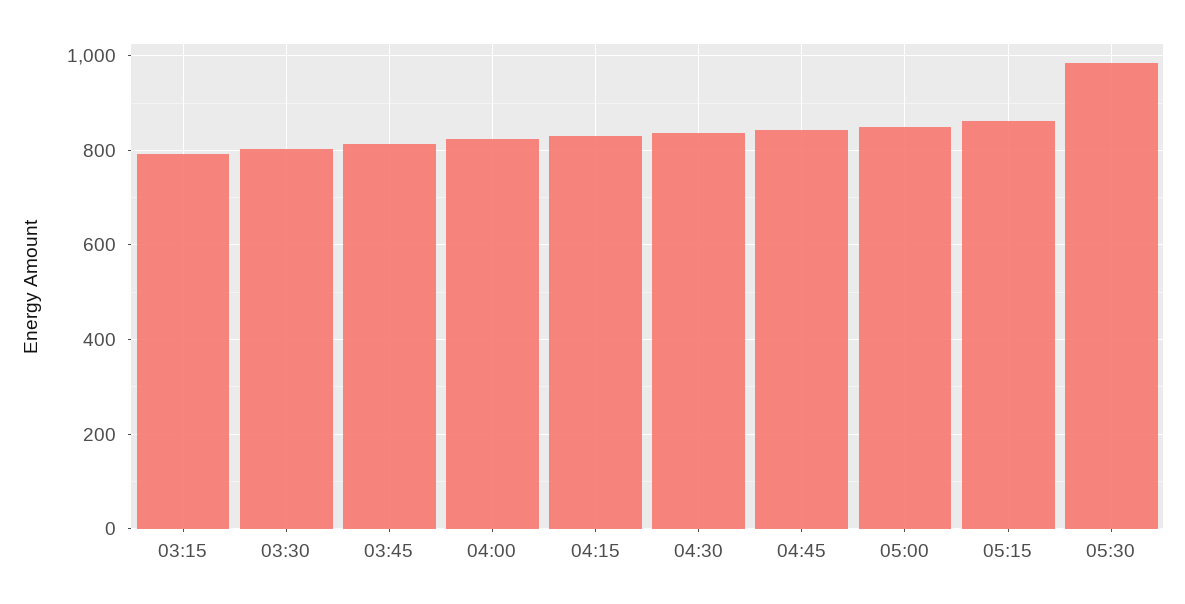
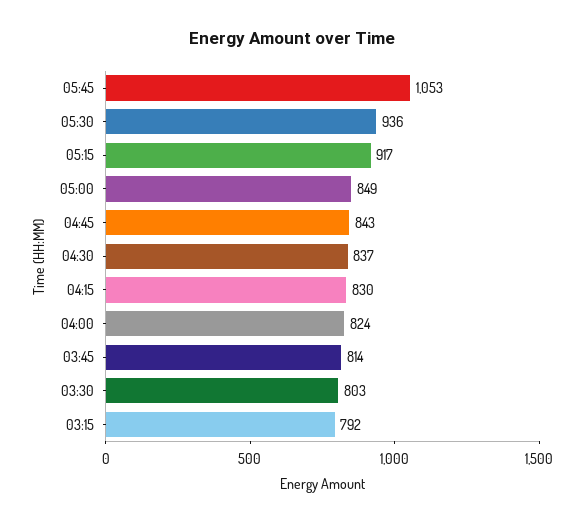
05:15: 860 -> 917
05:30: 980 -> 936
05:45: none -> 1053

